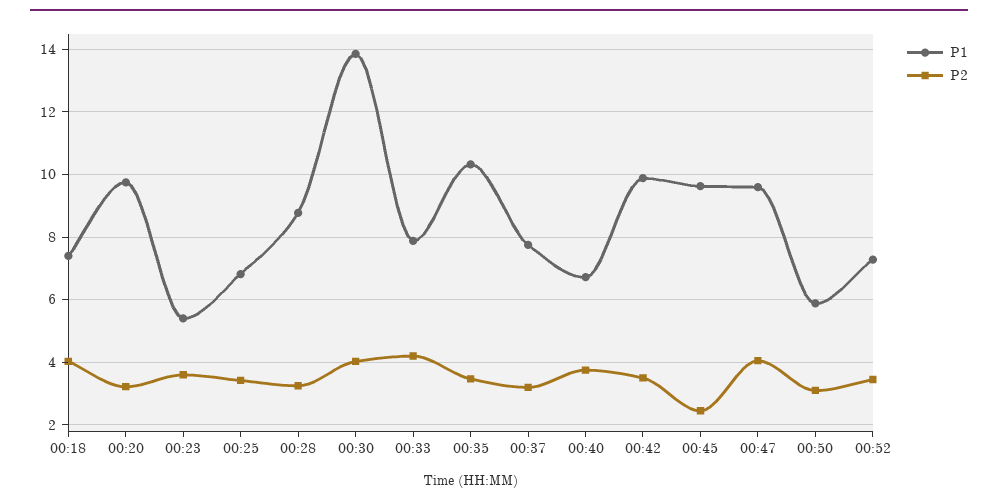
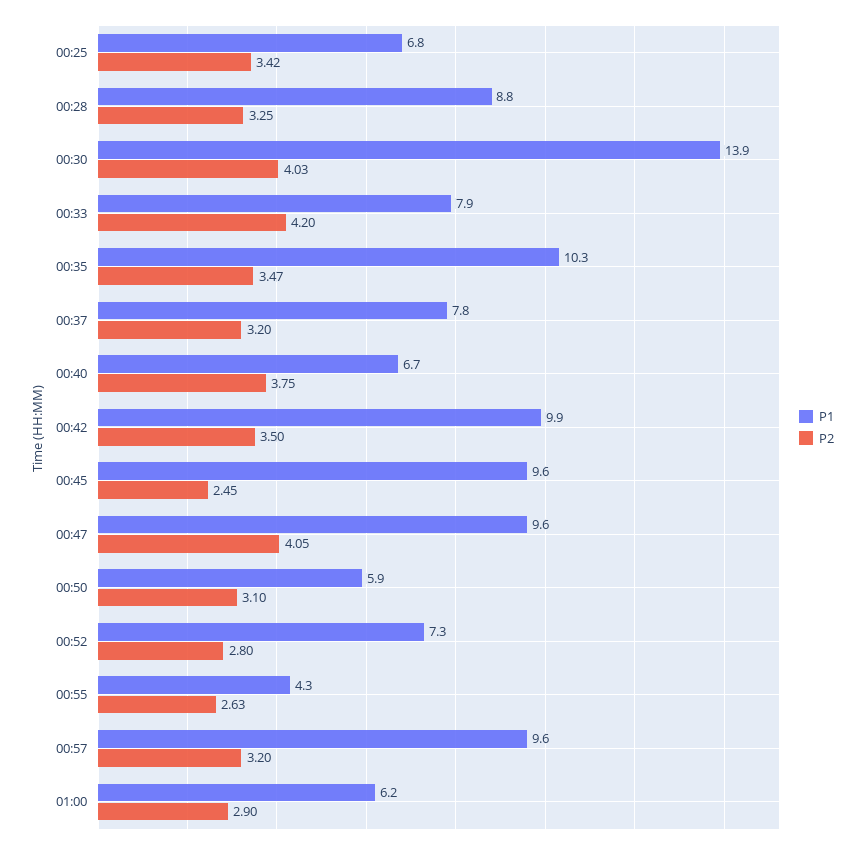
P1, 00:18: 7.4 -> none
P2, 00:18: 4 -> none
P1, 00:20: 9.8 -> none
P2, 00:20: 3.2 -> none
P1, 00:23: 5.4 -> none
P2, 00:23: 3.6 -> none
P2, 00:52: 3.4 -> 2.8
P1, 00:55: none -> 4.3
P2, 00:55: none -> 2.63
P1, 00:57: none -> 9.6
P2, 00:57: none -> 3.2
P1, 01:00: none -> 6.2
P2, 01:00: none -> 2.9

